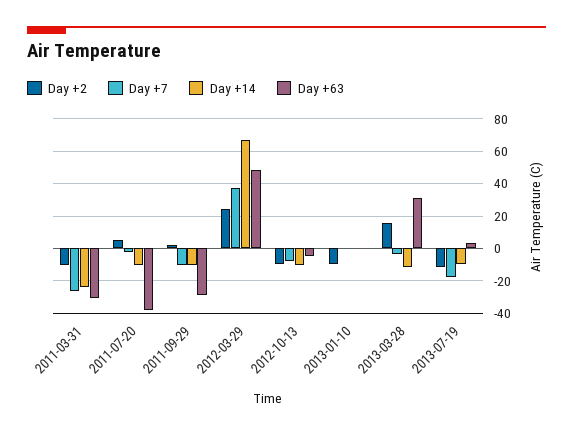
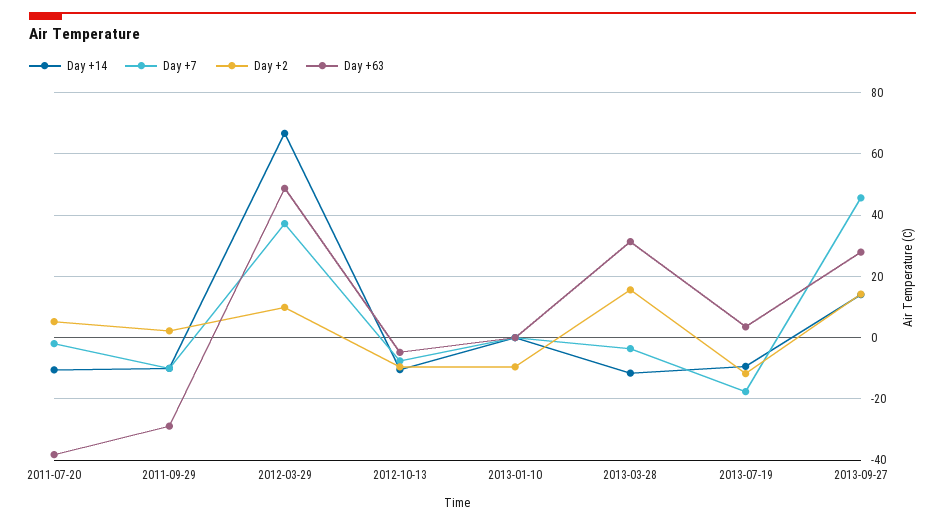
Day +2, 2011-03-31: -10 -> none
Day +7, 2011-03-31: -25 -> none
Day +14, 2011-03-31: -25 -> none
Day +63, 2011-03-31: -30 -> none
Day +2, 2012-03-29: 25 -> 10
Day +14, 2013-09-27: none -> 14
Day +7, 2013-09-27: none -> 46
Day +2, 2013-09-27: none -> 14
Day +63, 2013-09-27: none -> 28

